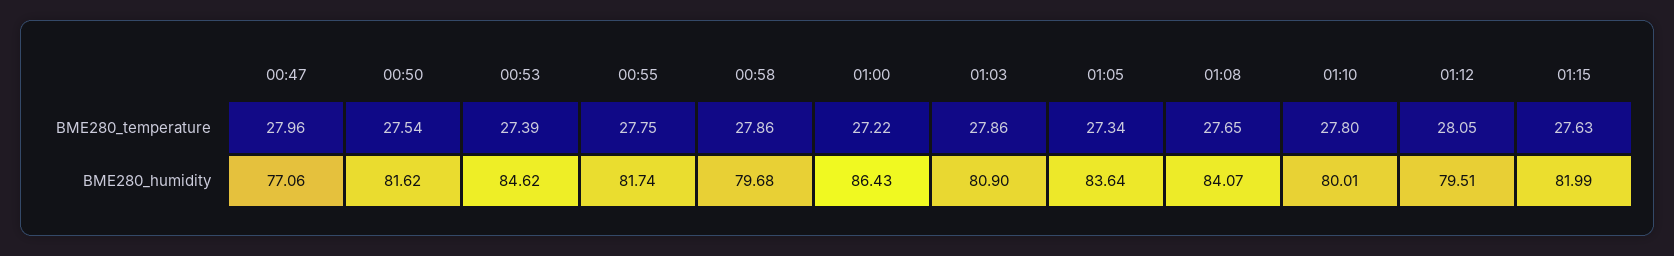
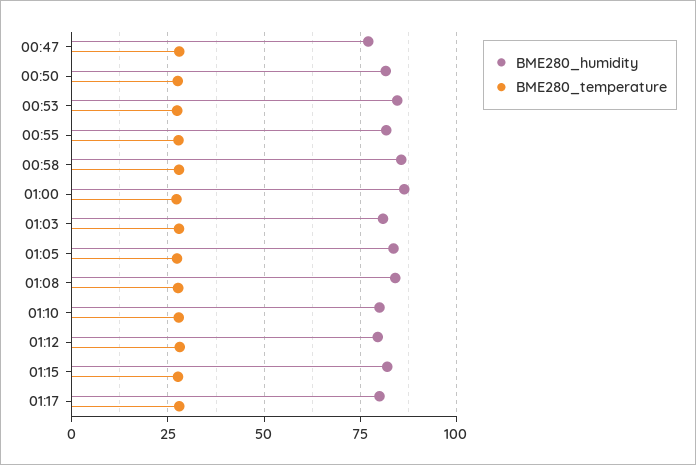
BME280_humidity, 00:58: 79.68 -> 85
BME280_humidity, 01:17: none -> 80
BME280_temperature, 01:17: none -> 27.5

